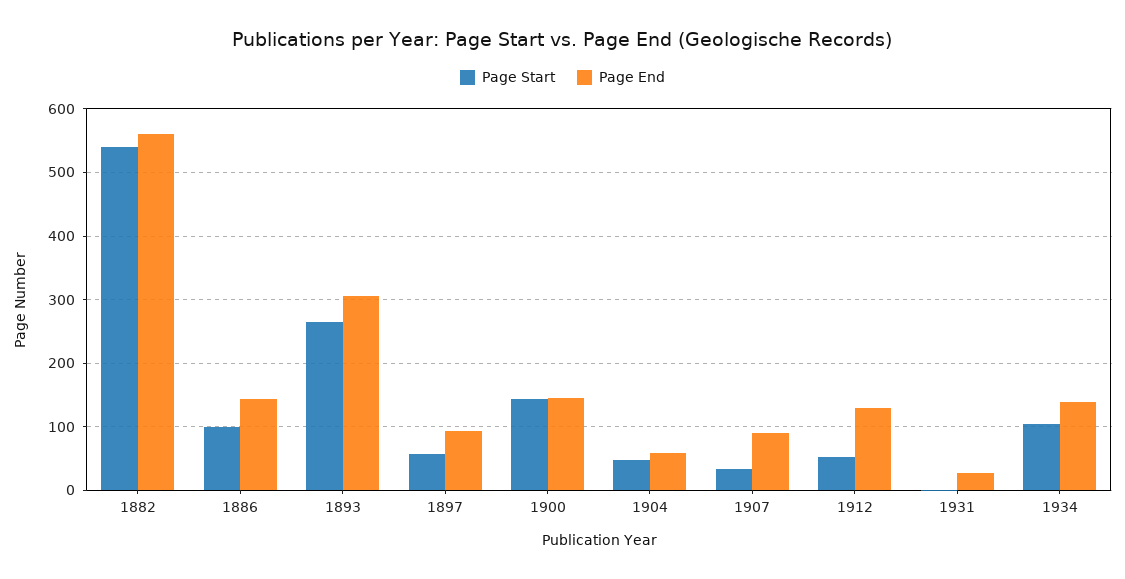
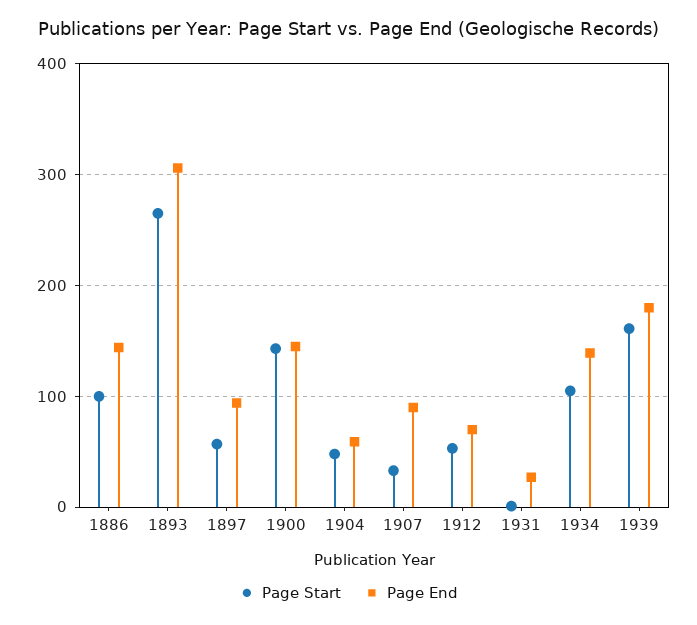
Page Start, 1882: 540 -> none
Page End, 1882: 560 -> none
Page End, 1912: 130 -> 70
Page Start, 1939: none -> 160
Page End, 1939: none -> 180

